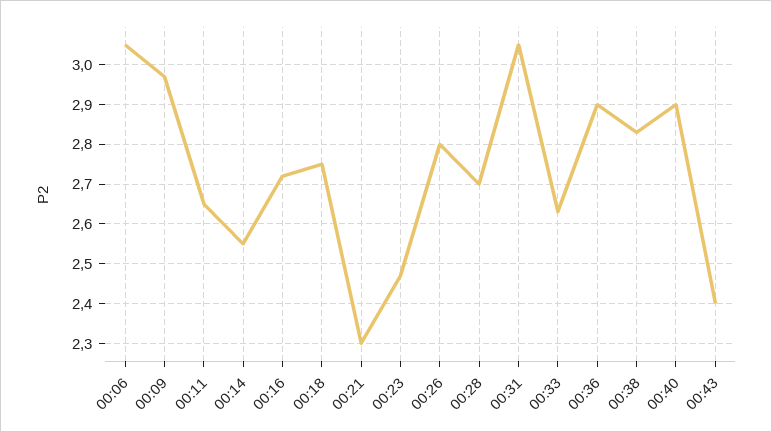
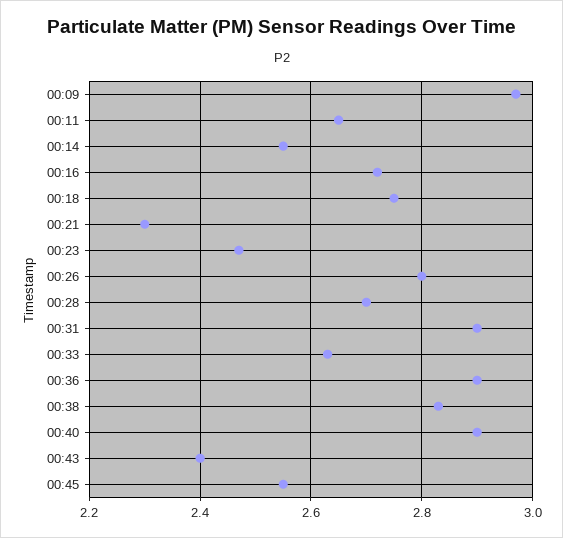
00:06: 3.05 -> none
00:31: 3.05 -> 2.9
00:45: none -> 2.55

